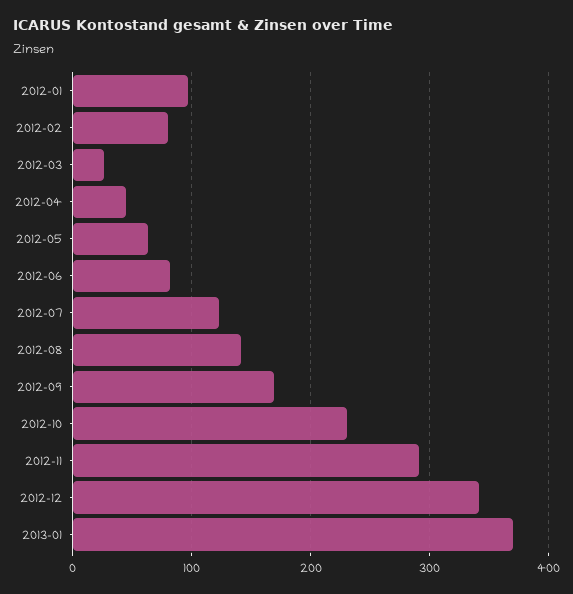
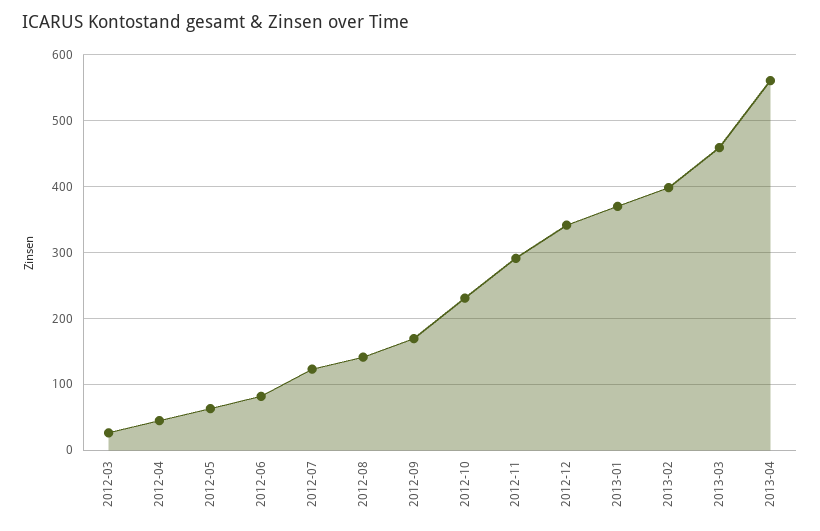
2012-01: 100 -> none
2012-02: 80 -> none
2013-02: none -> 400
2013-03: none -> 460
2013-04: none -> 560

